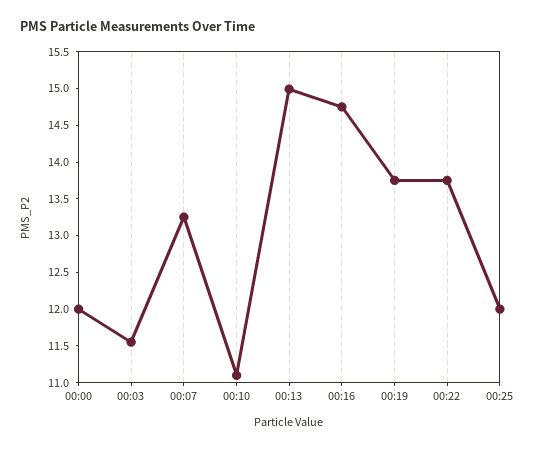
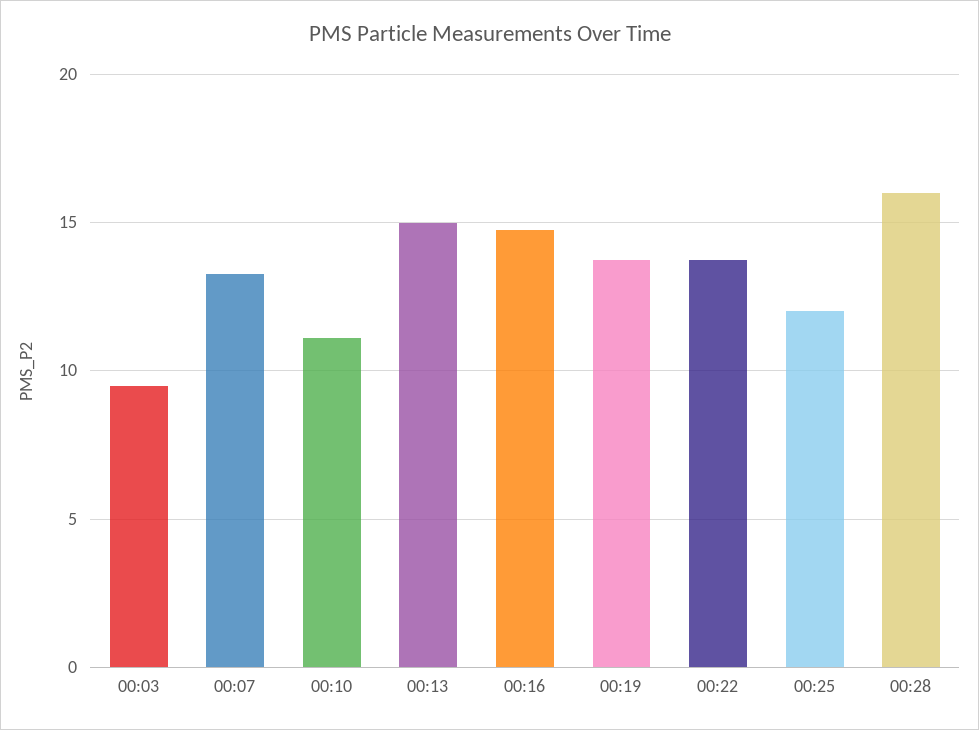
00:00: 12 -> none
00:03: 11.5 -> 9.5
00:28: none -> 16

